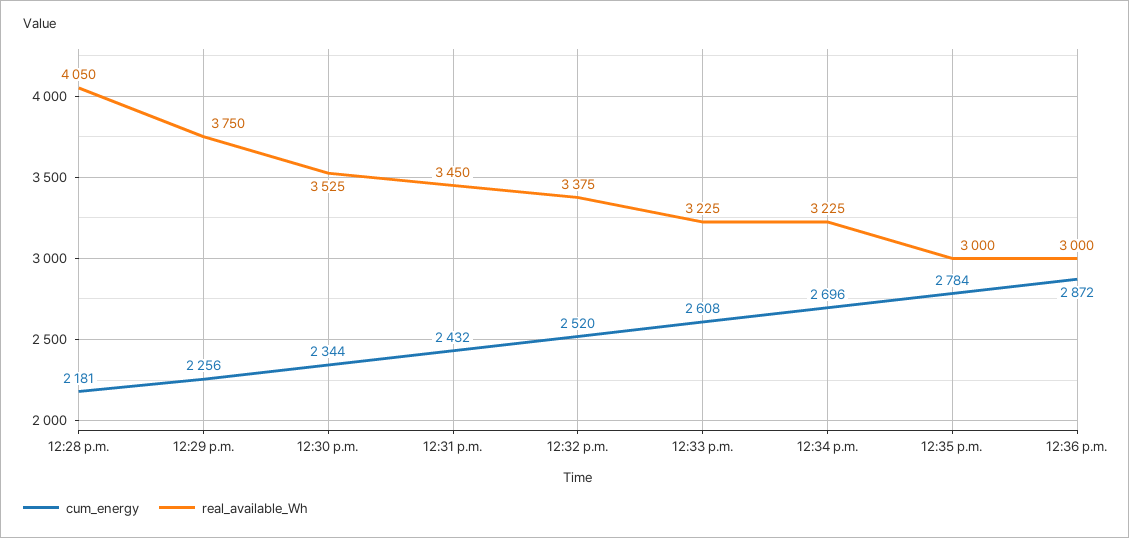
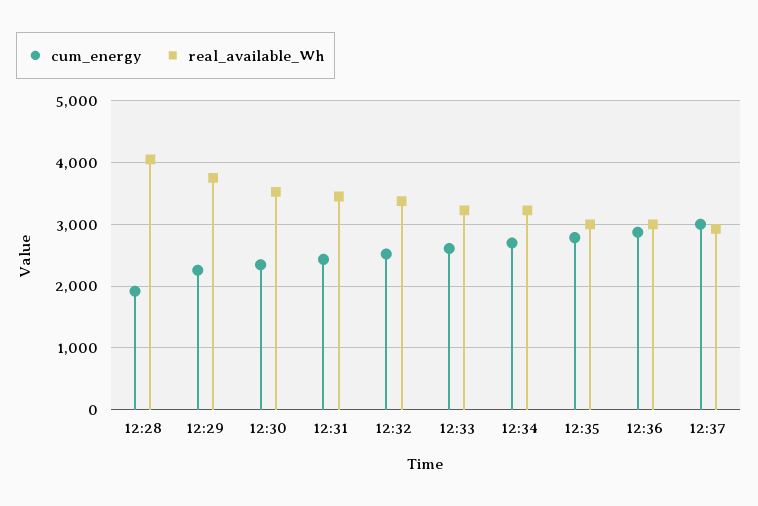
cum_energy, 12:28 p.m.: 2181 -> 1900
cum_energy, 12:37: none -> 3000
real_available_Wh, 12:37: none -> 2900

